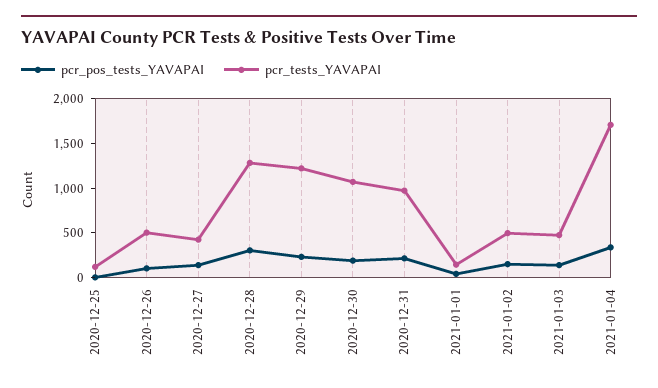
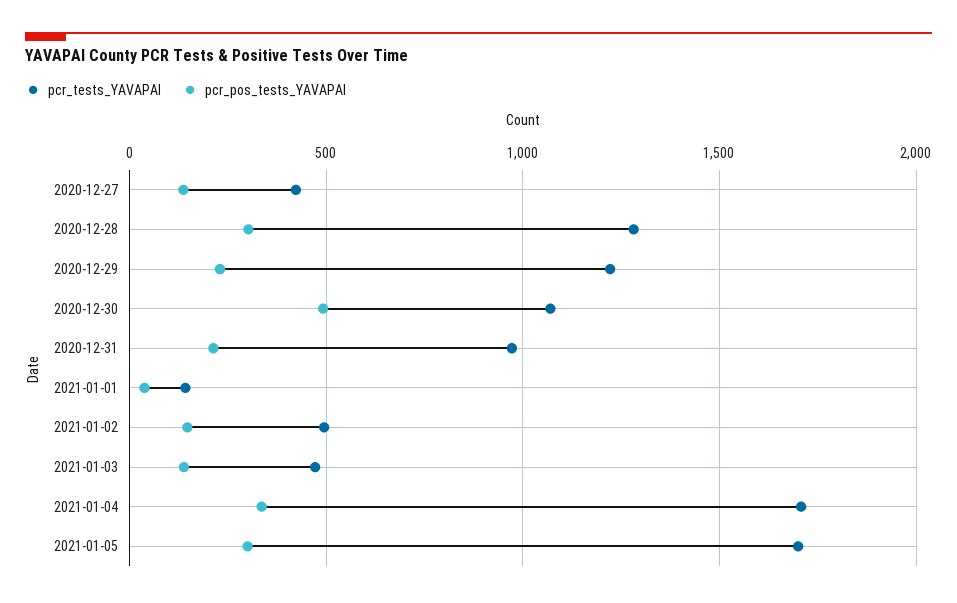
pcr_pos_tests_YAVAPAI, 2020-12-25: 0 -> none
pcr_tests_YAVAPAI, 2020-12-25: 100 -> none
pcr_pos_tests_YAVAPAI, 2020-12-26: 100 -> none
pcr_tests_YAVAPAI, 2020-12-26: 500 -> none
pcr_pos_tests_YAVAPAI, 2020-12-30: 200 -> 500
pcr_tests_YAVAPAI, 2021-01-05: none -> 1700
pcr_pos_tests_YAVAPAI, 2021-01-05: none -> 300

